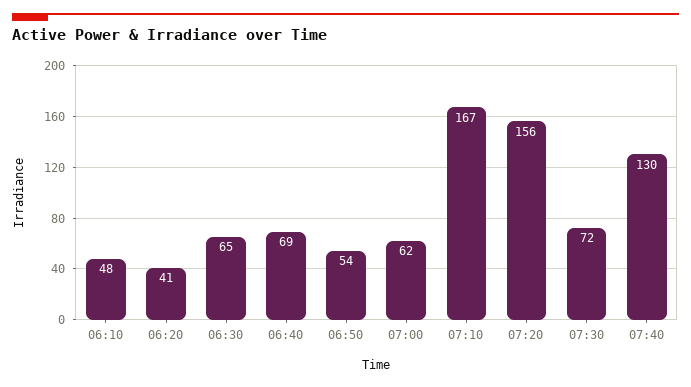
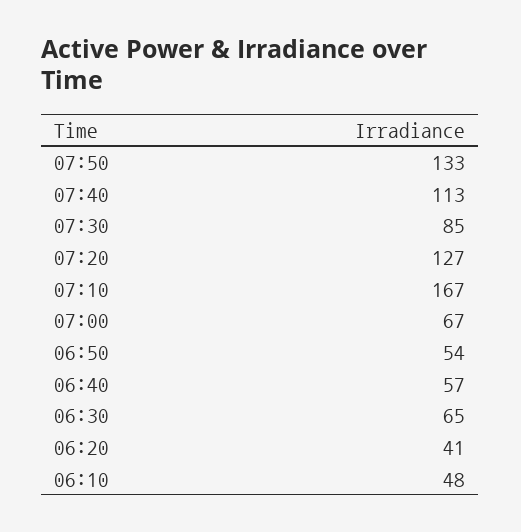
06:40: 69 -> 57
07:00: 62 -> 67
07:20: 156 -> 127
07:30: 72 -> 85
07:40: 130 -> 113
07:50: none -> 133

